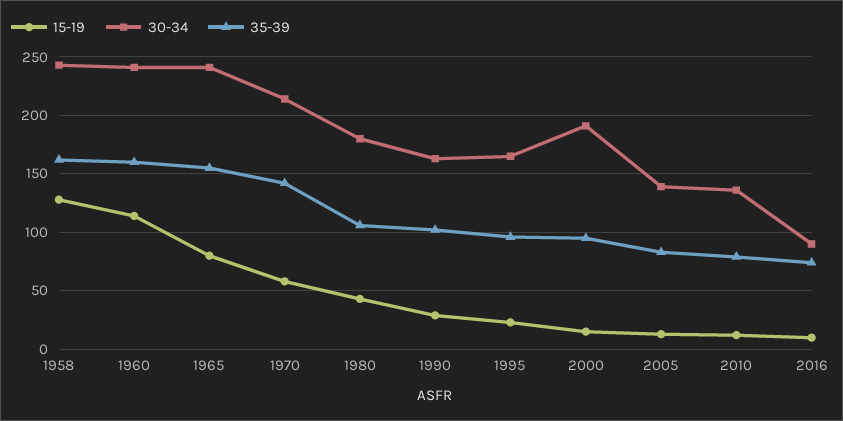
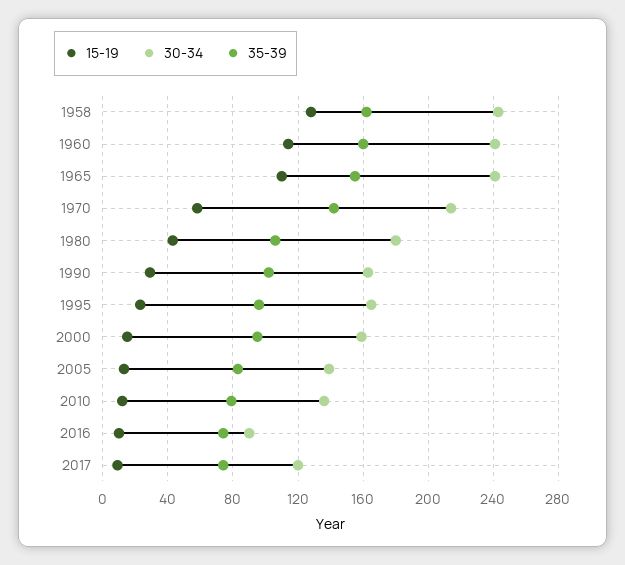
15-19, 1965: 80 -> 110
30-34, 2000: 190 -> 160
15-19, 2017: none -> 10
30-34, 2017: none -> 120
35-39, 2017: none -> 75

